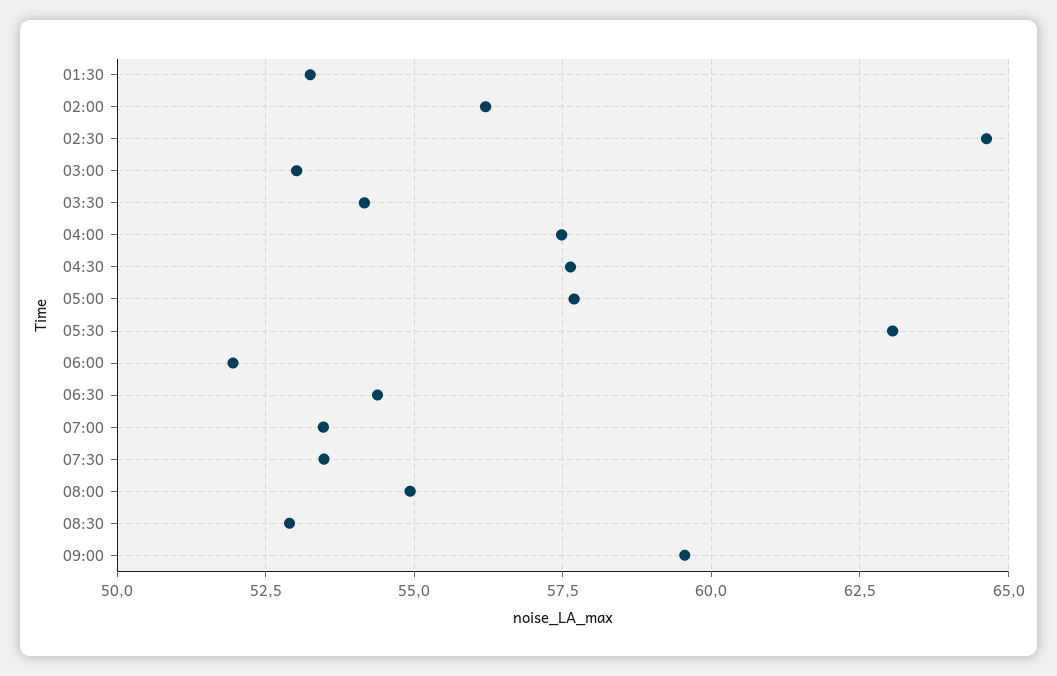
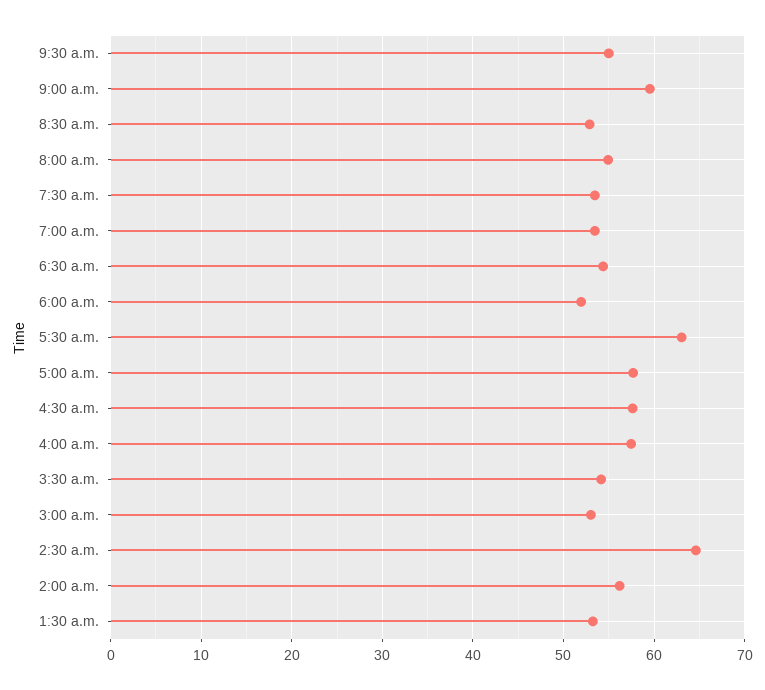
9:30 a.m.: none -> 55

